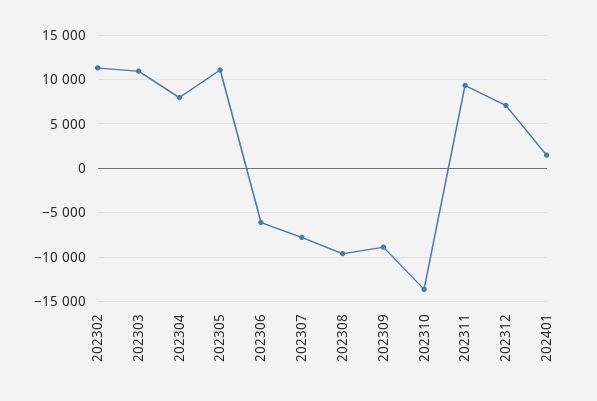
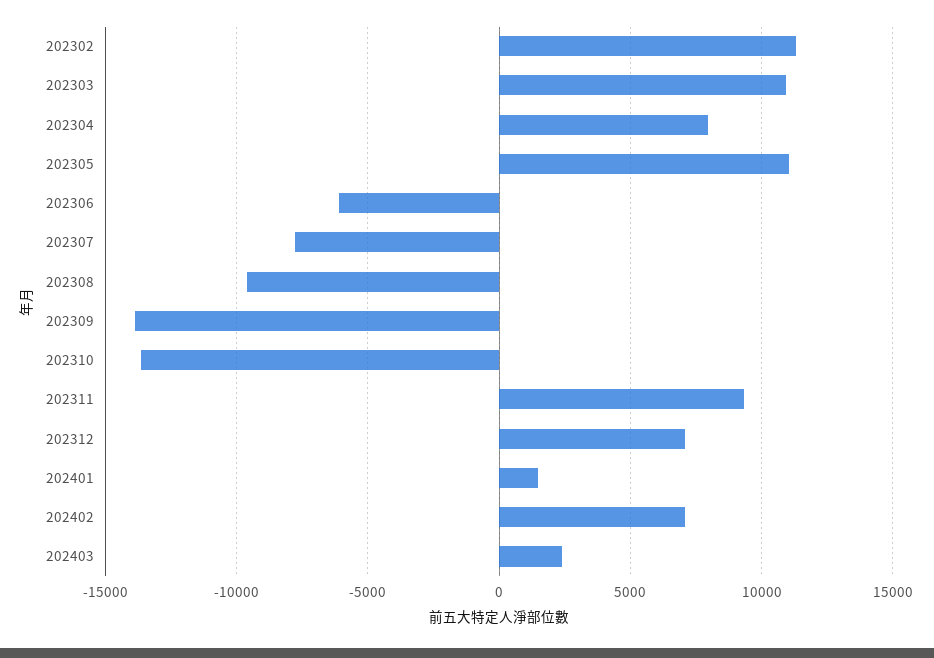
202309: -9000 -> -14000
202402: none -> 7000
202403: none -> 2500

